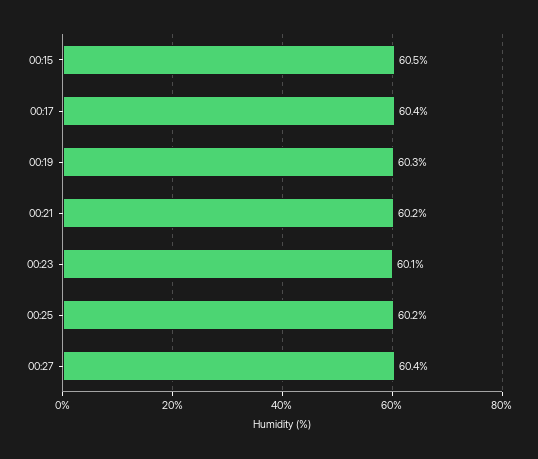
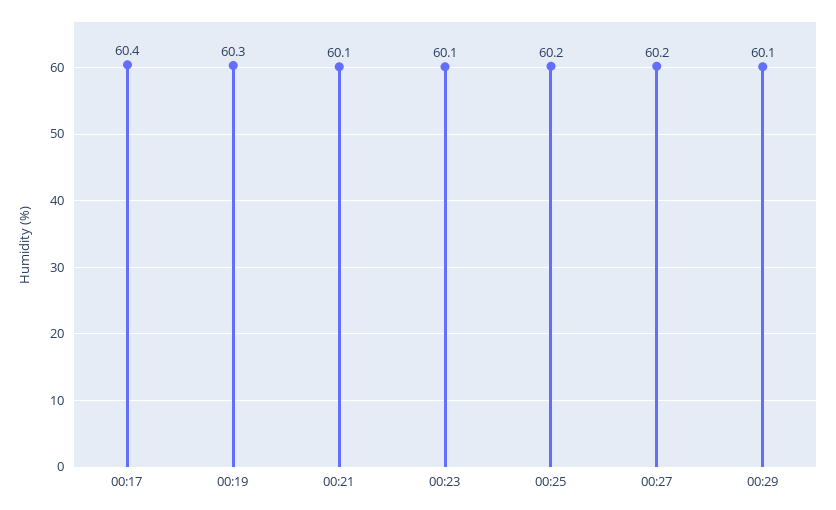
00:15: 60.5 -> none
00:21: 60.2 -> 60.1
00:27: 60.4 -> 60.2
00:29: none -> 60.1

